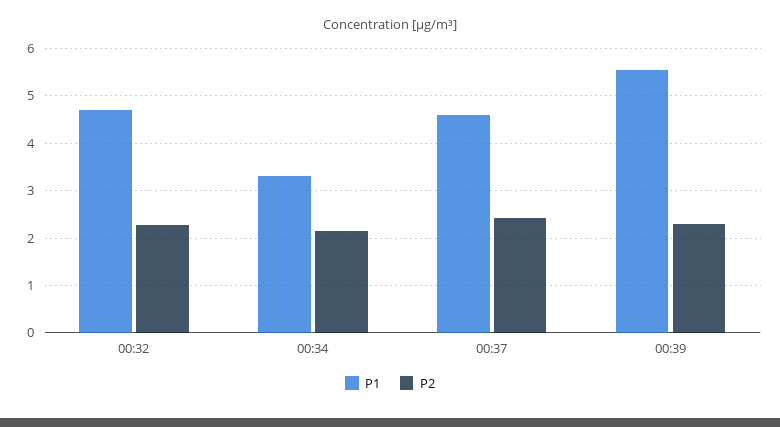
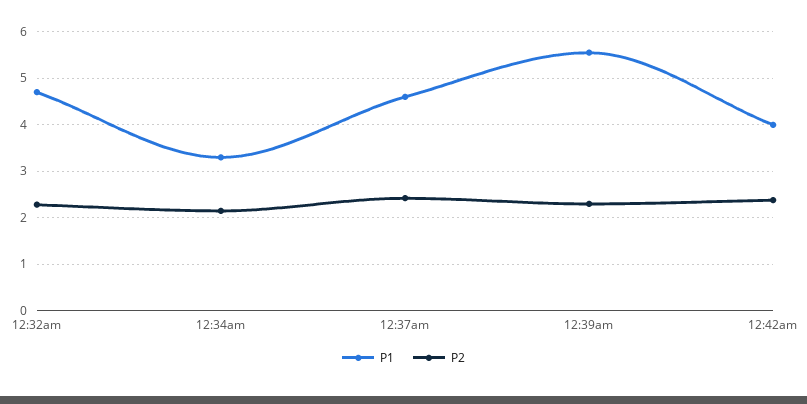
P1, 12:42am: none -> 4
P2, 12:42am: none -> 2.4

